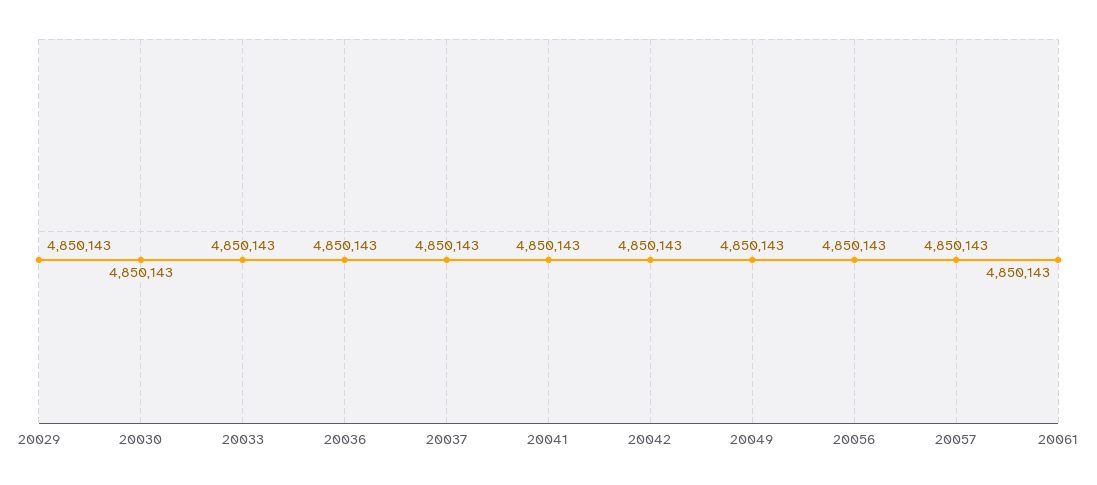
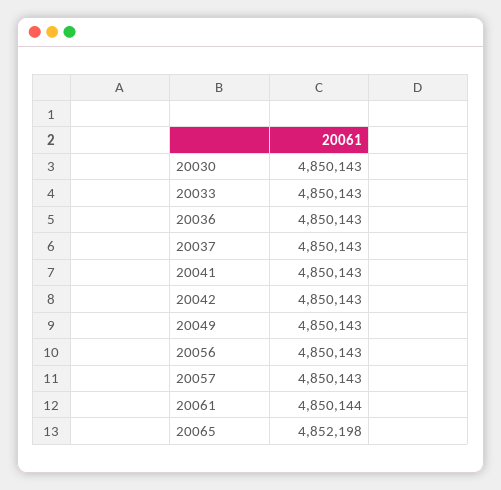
20029: 4850143 -> none
20061: 4850143 -> 4850144
20065: none -> 4852198

